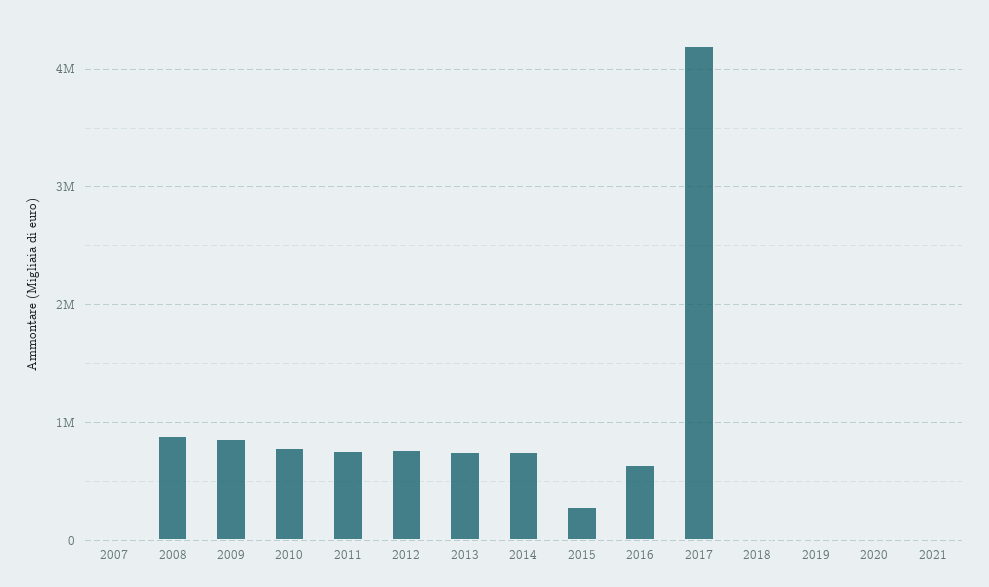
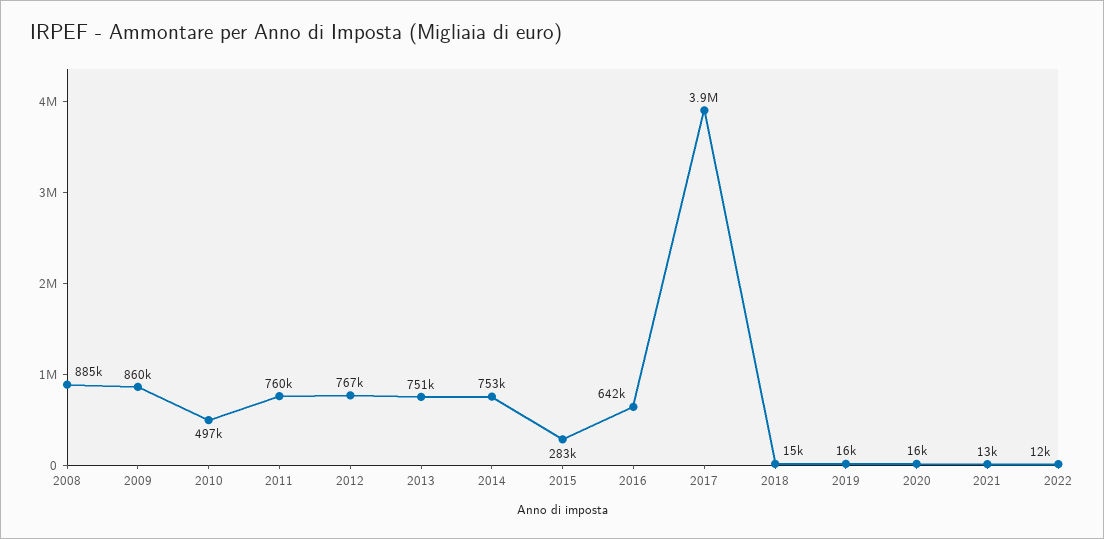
2007: 0 -> none
2010: 800000 -> 497000
2017: 4200000 -> 3900000
2022: none -> 12000

